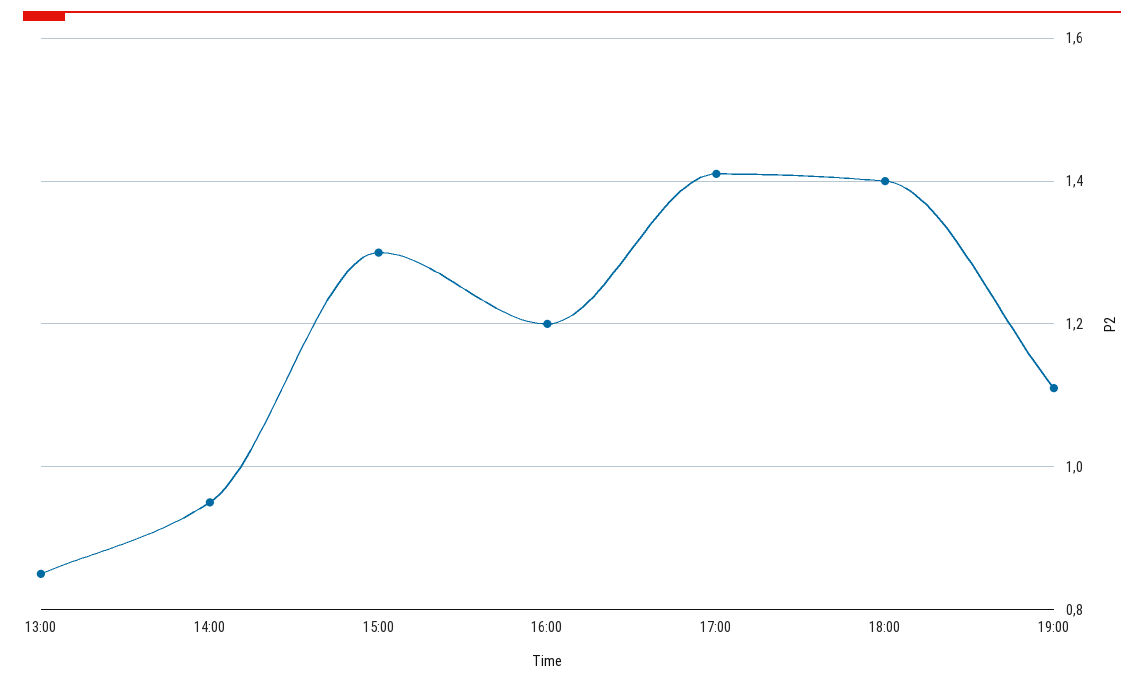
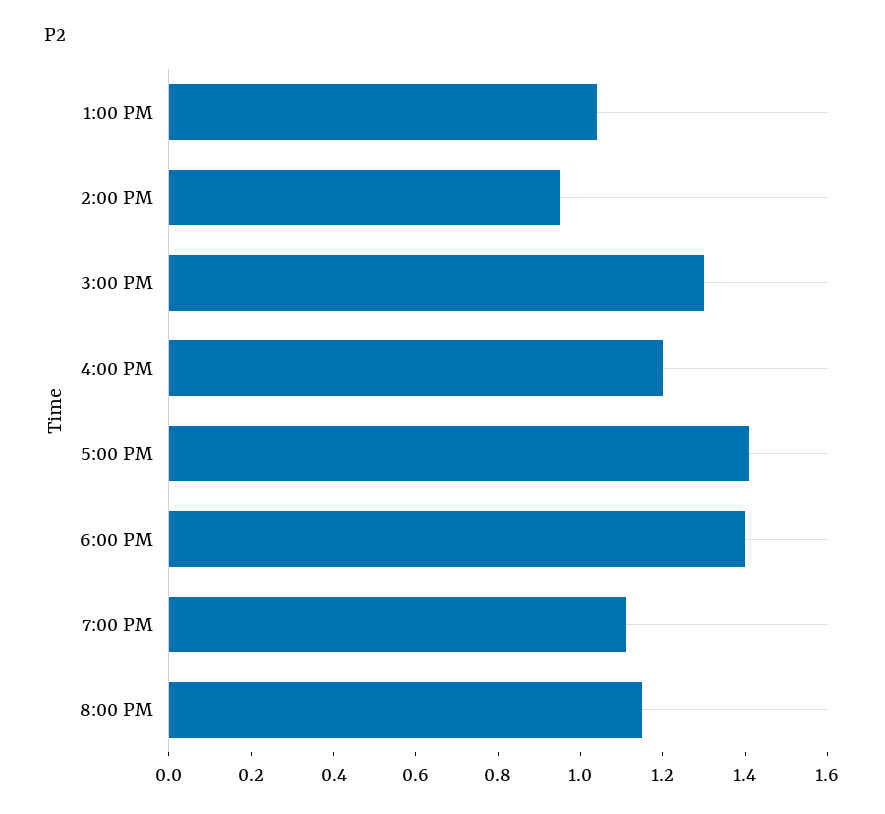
13:00: 0.85 -> 1.05
8:00 PM: none -> 1.15

